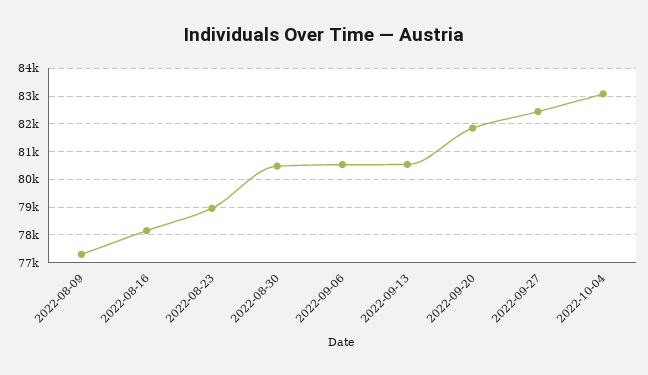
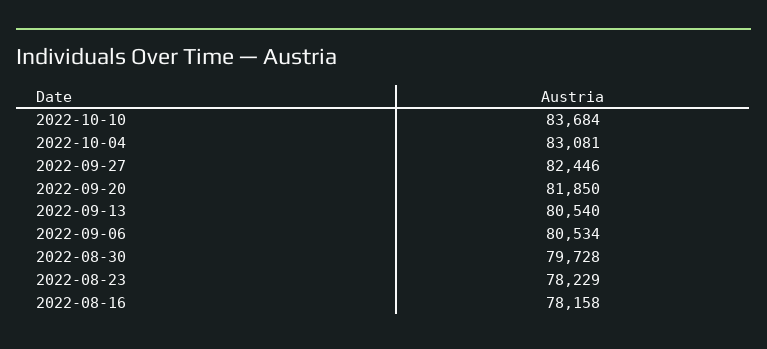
2022-08-09: 77250 -> none
2022-08-23: 79000 -> 78229
2022-08-30: 80500 -> 79728
2022-10-10: none -> 83684

